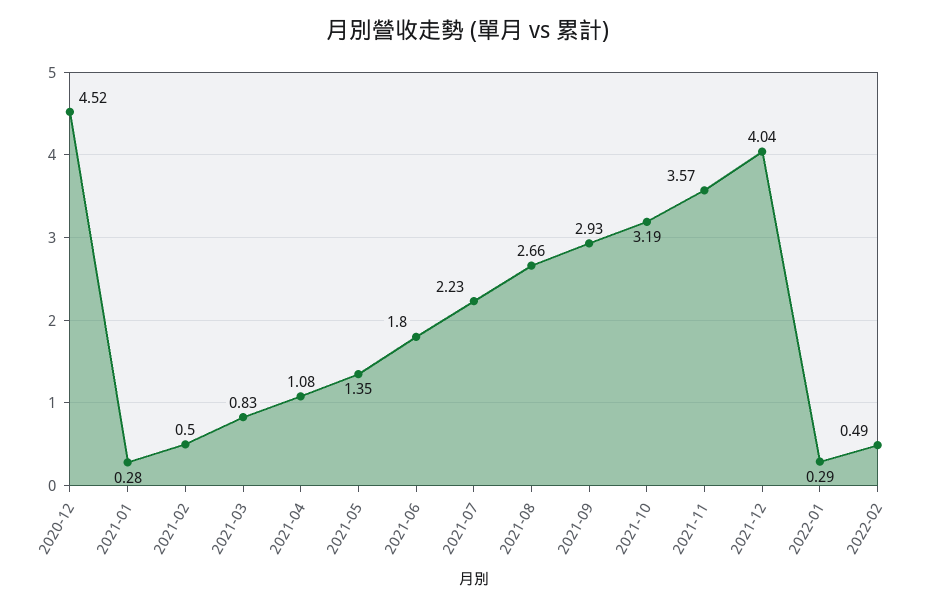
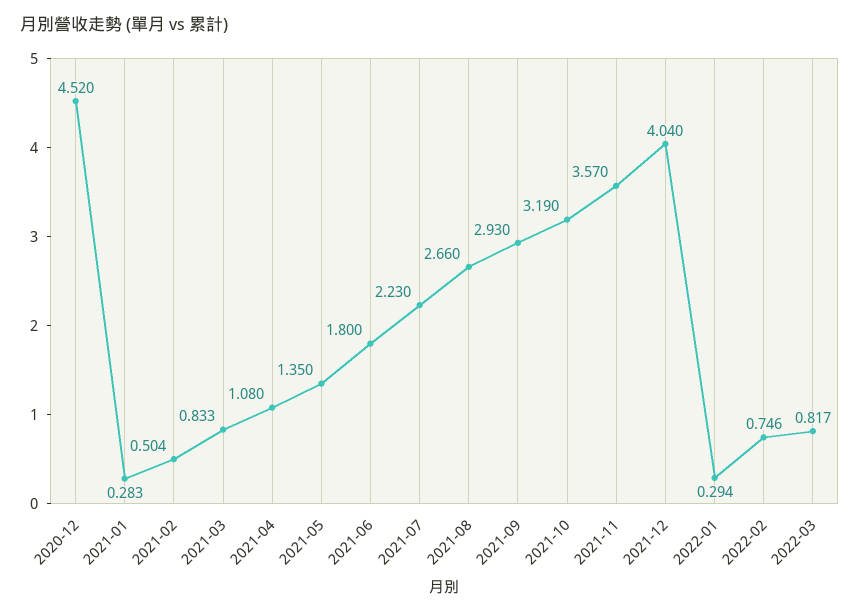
2022-02: 0.49 -> 0.746
2022-03: none -> 0.817

